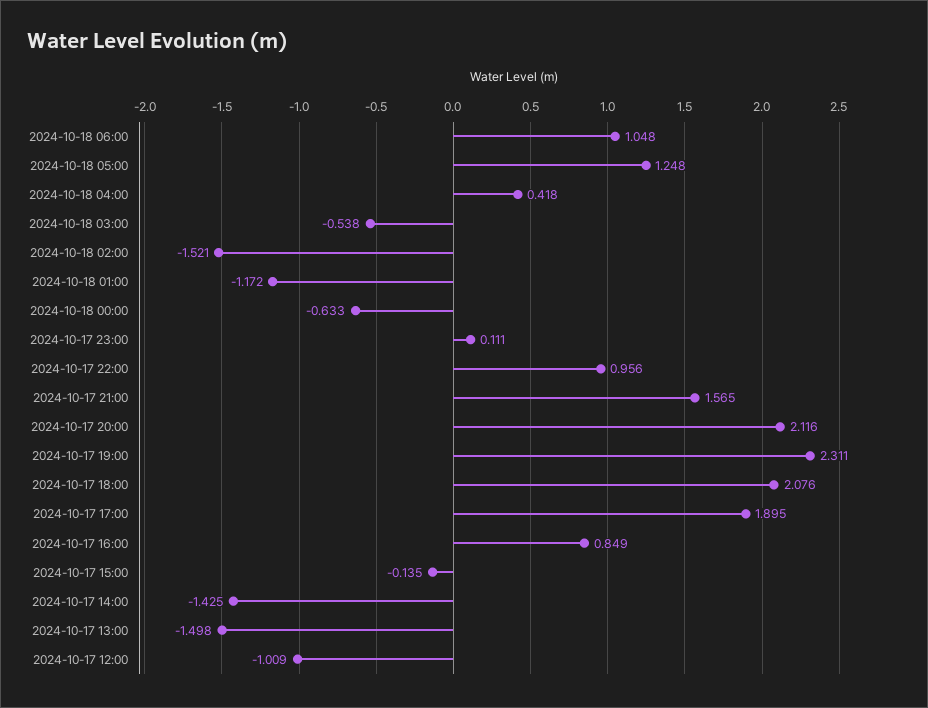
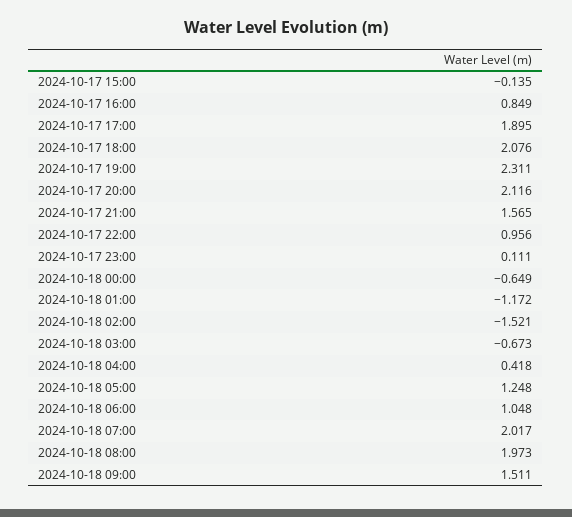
2024-10-18 03:00: -0.538 -> -0.673
2024-10-18 00:00: -0.633 -> -0.649
2024-10-17 14:00: -1.425 -> none
2024-10-17 13:00: -1.498 -> none
2024-10-17 12:00: -1.009 -> none
2024-10-18 07:00: none -> 2.017
2024-10-18 08:00: none -> 1.973
2024-10-18 09:00: none -> 1.511

